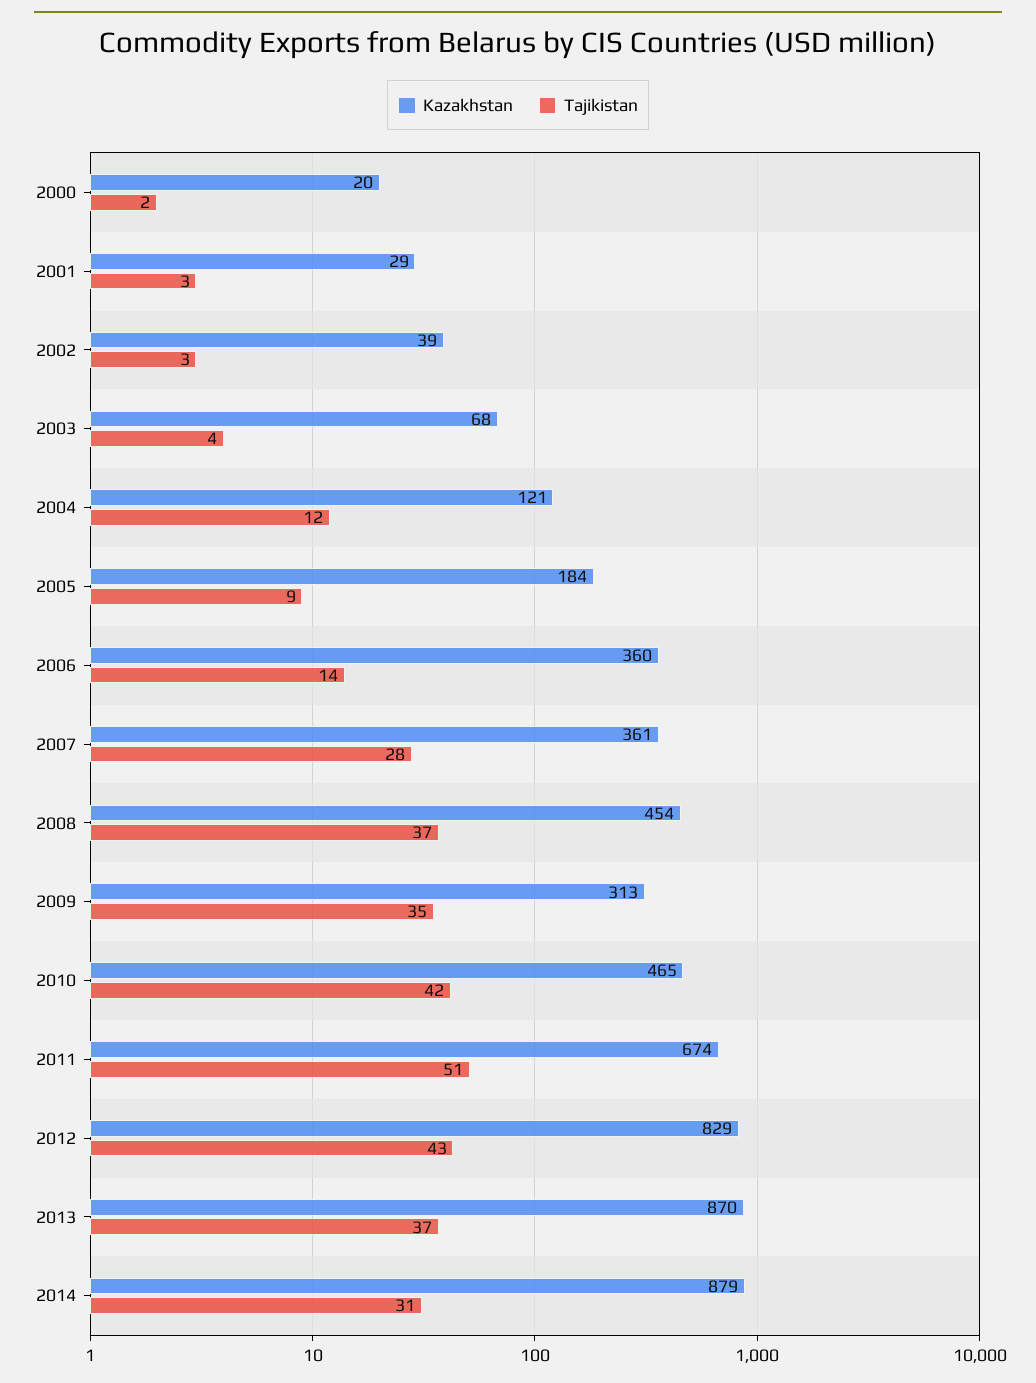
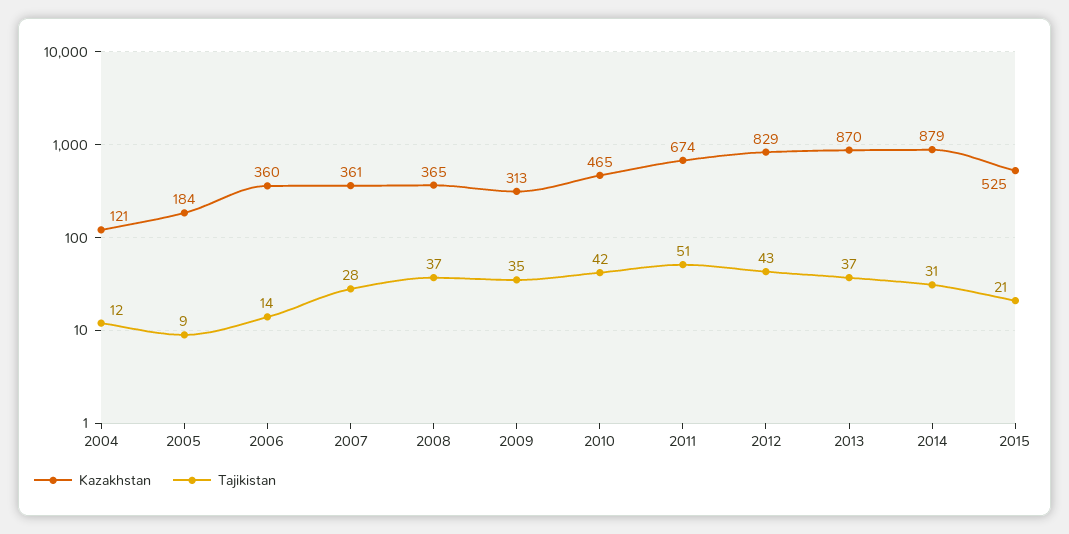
Kazakhstan, 2000: 20 -> none
Tajikistan, 2000: 2 -> none
Kazakhstan, 2001: 29 -> none
Tajikistan, 2001: 3 -> none
Kazakhstan, 2002: 39 -> none
Tajikistan, 2002: 3 -> none
Kazakhstan, 2003: 68 -> none
Tajikistan, 2003: 4 -> none
Kazakhstan, 2008: 454 -> 365
Kazakhstan, 2015: none -> 525
Tajikistan, 2015: none -> 21

